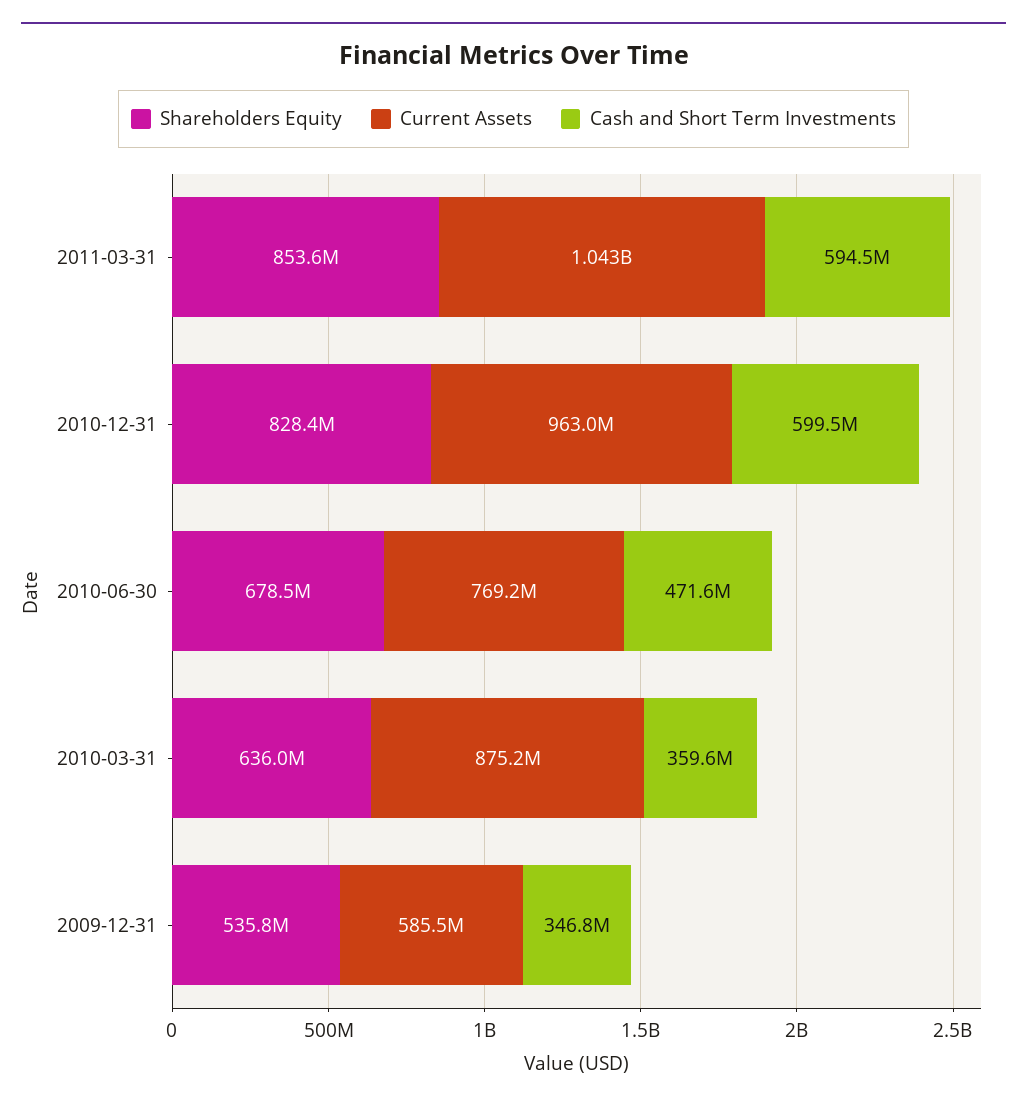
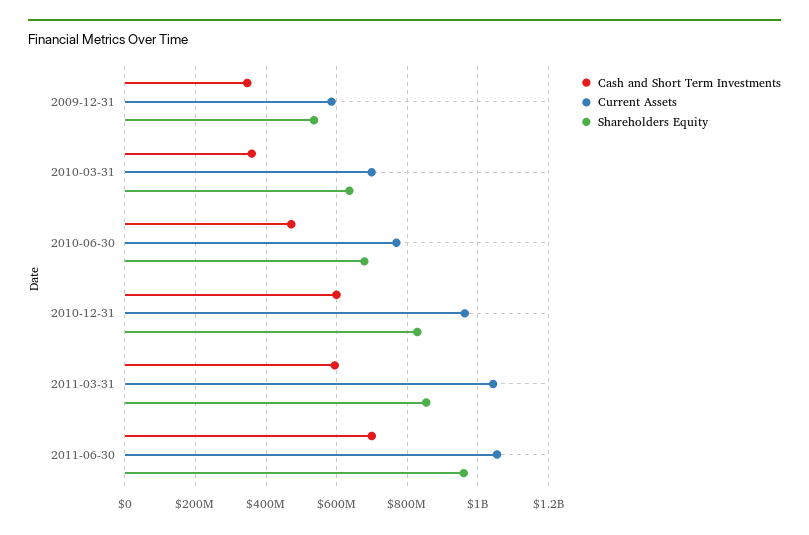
Current Assets, 2010-03-31: 875200000 -> 700000000
Cash and Short Term Investments, 2011-06-30: none -> 700000000
Current Assets, 2011-06-30: none -> 1060000000
Shareholders Equity, 2011-06-30: none -> 960000000

